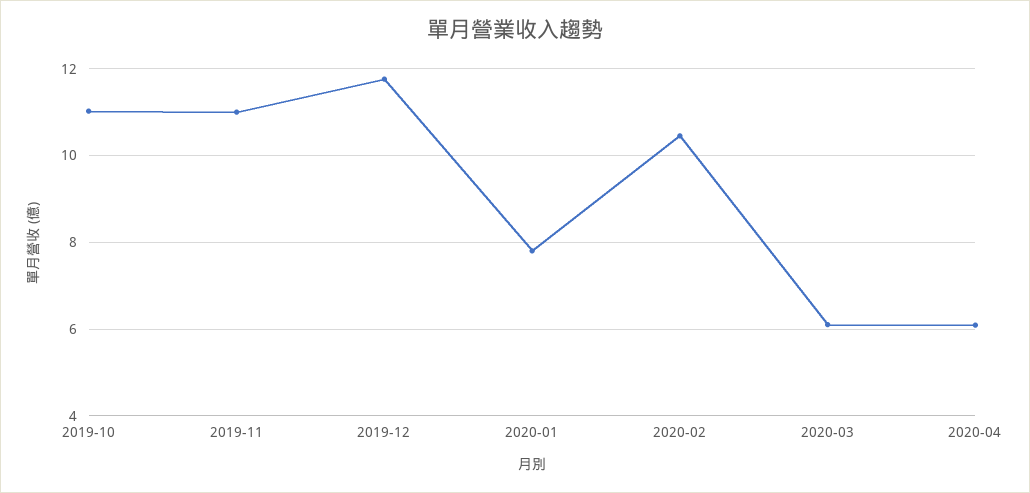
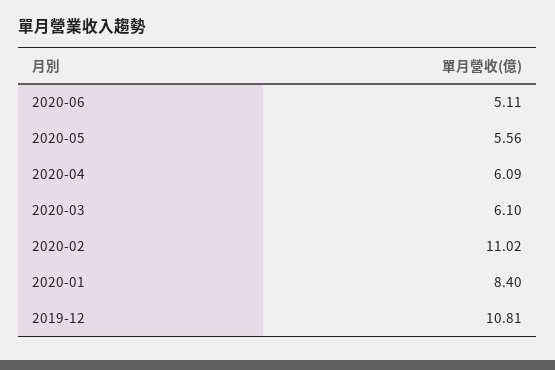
2019-10: 11 -> none
2019-11: 11 -> none
2019-12: 11.8 -> 10.81
2020-01: 7.8 -> 8.4
2020-02: 10.4 -> 11.02
2020-06: none -> 5.11
2020-05: none -> 5.56

